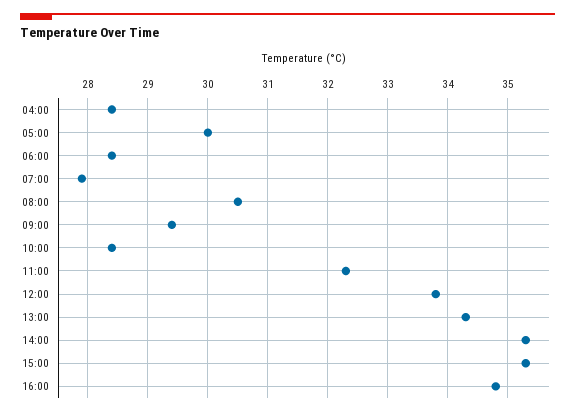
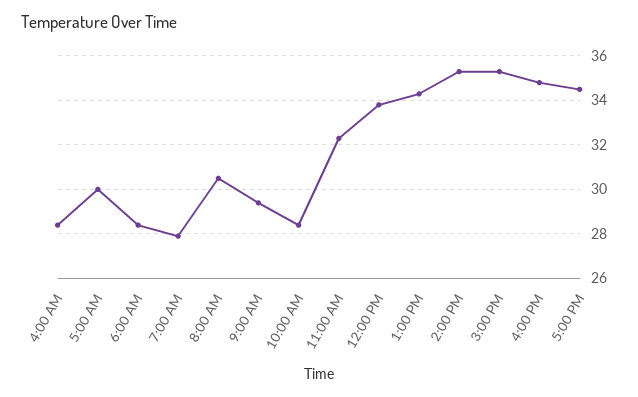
5:00 PM: none -> 34.5

